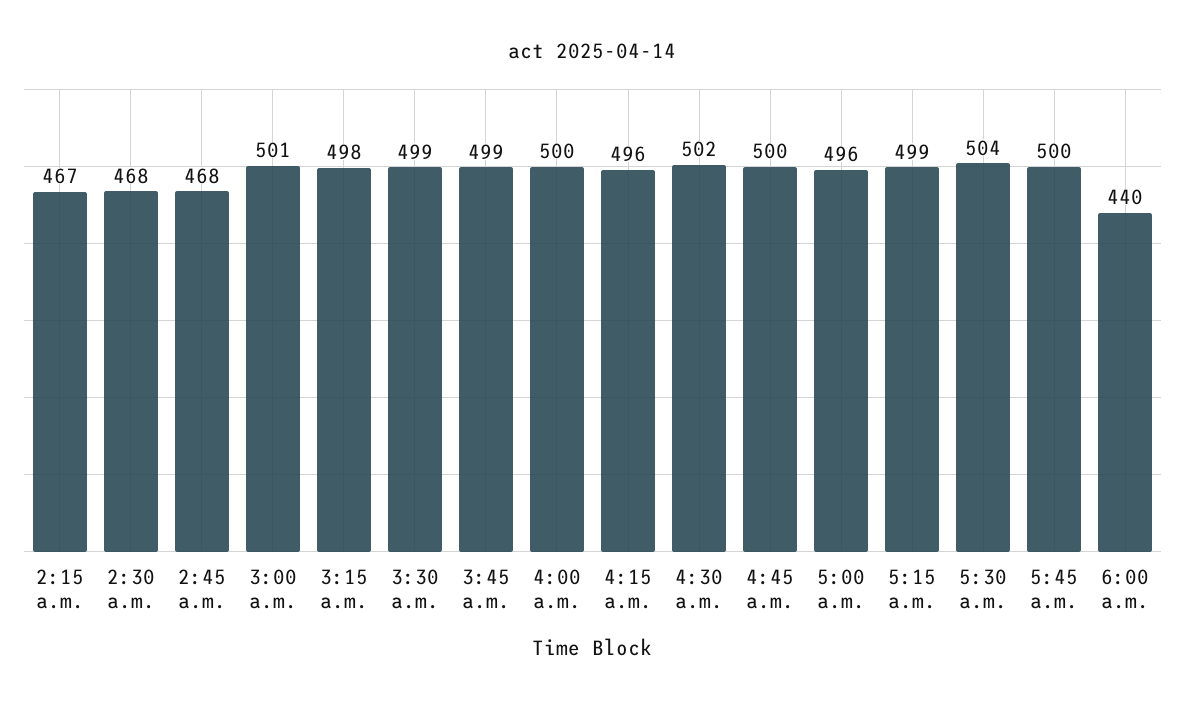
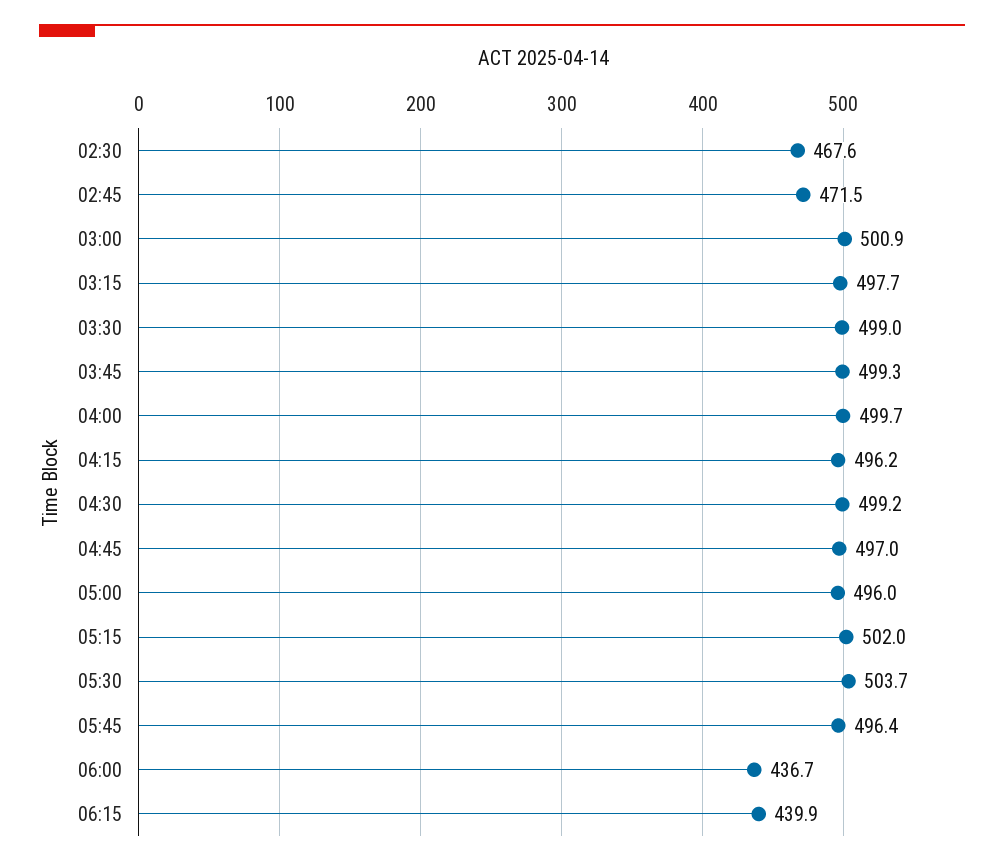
2:15 a.m.: 467 -> none
2:45 a.m.: 468 -> 471.5
4:30 a.m.: 502 -> 499.2
4:45 a.m.: 500 -> 497
5:15 a.m.: 499 -> 502
5:45 a.m.: 500 -> 496.4
6:00 a.m.: 440 -> 436.7
06:15: none -> 439.9

